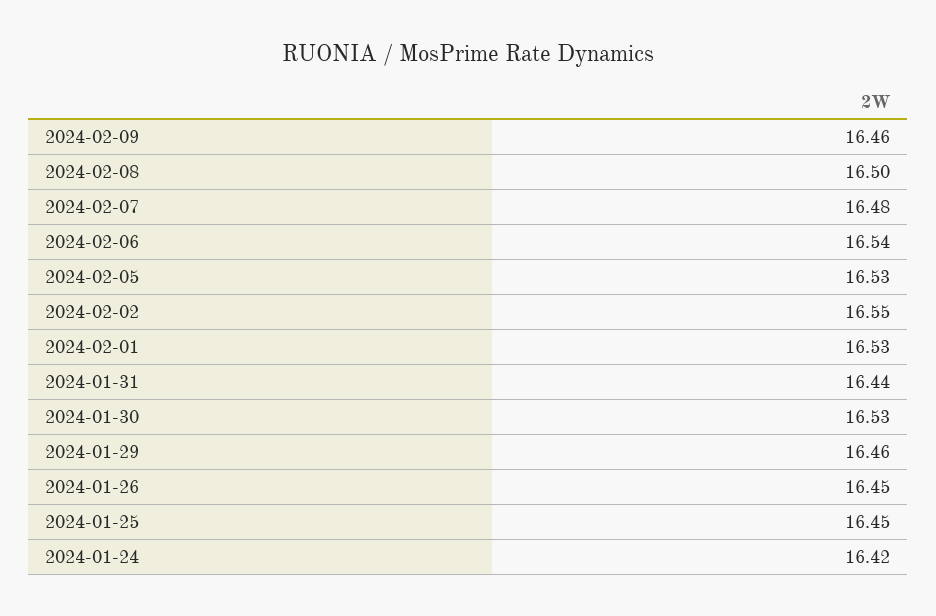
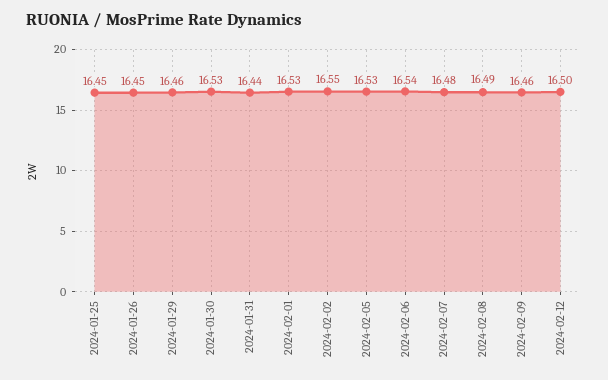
2024-02-08: 16.5 -> 16.49
2024-01-24: 16.42 -> none
2024-02-12: none -> 16.5

